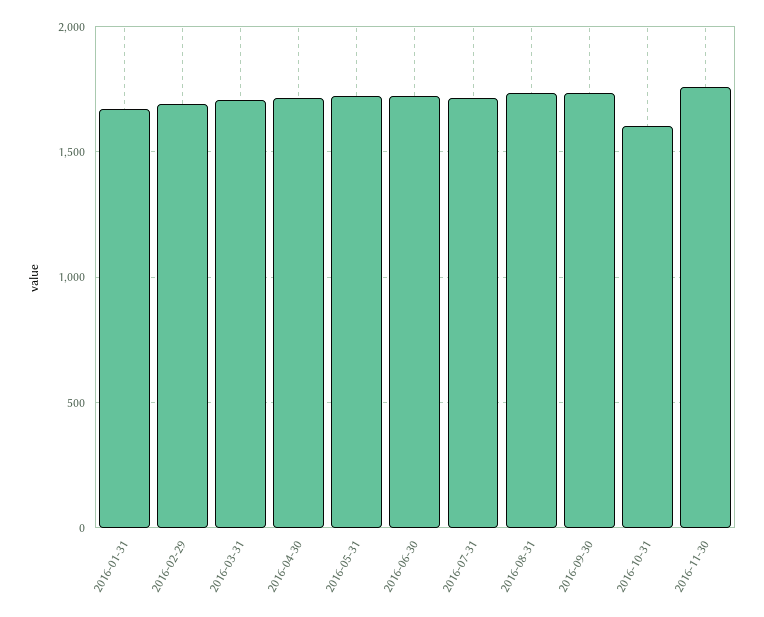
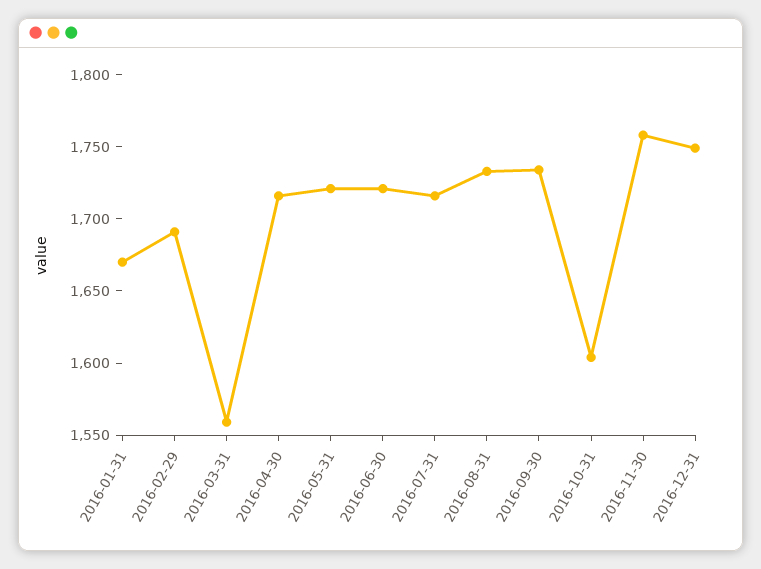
2016-03-31: 1700 -> 1560
2016-12-31: none -> 1750

